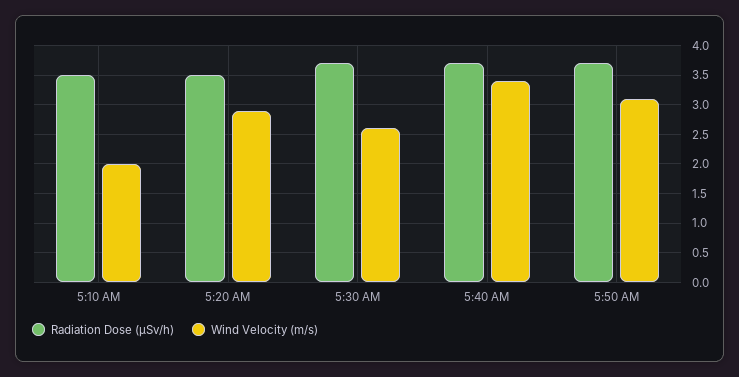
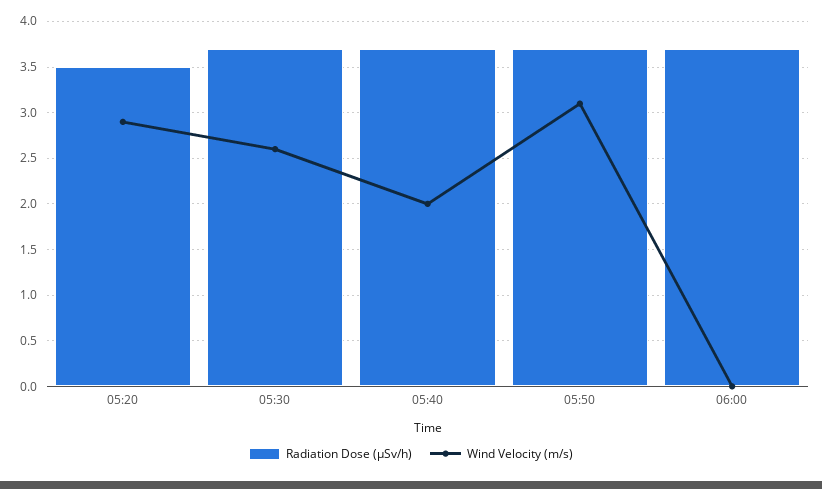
Radiation Dose (μSv/h), 5:10 AM: 3.5 -> none
Wind Velocity (m/s), 5:10 AM: 2 -> none
Wind Velocity (m/s), 5:40 AM: 3.5 -> 2
Radiation Dose (μSv/h), 06:00: none -> 3.7
Wind Velocity (m/s), 06:00: none -> 0

